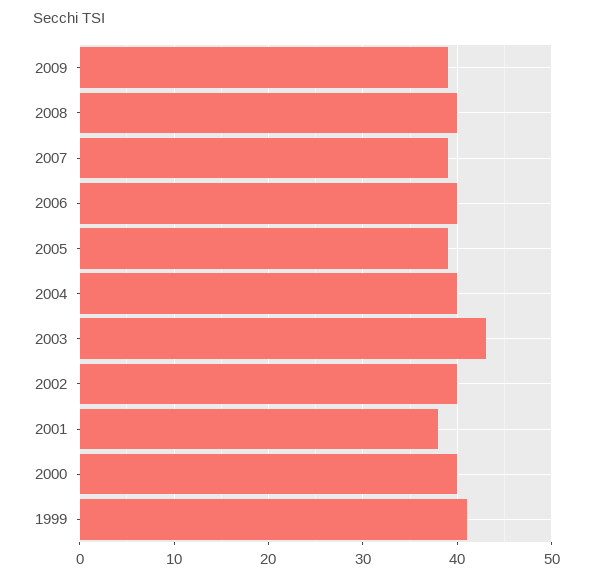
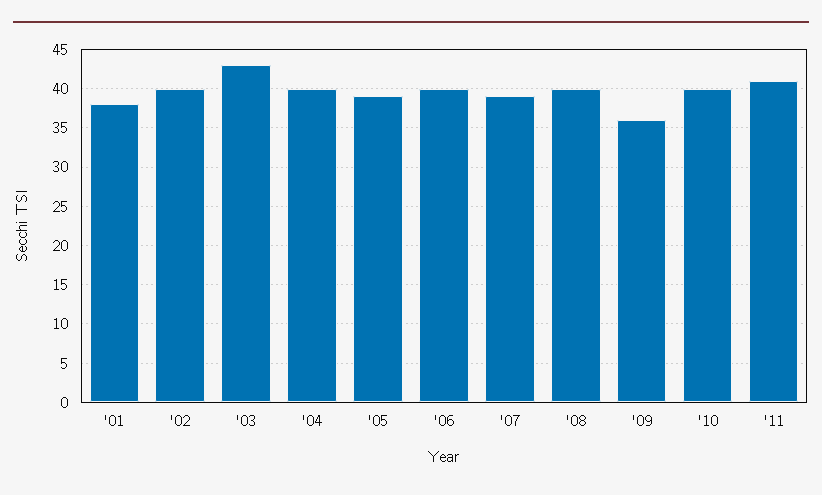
2009: 39 -> 36
2000: 40 -> none
1999: 41 -> none
'10: none -> 40
'11: none -> 41

